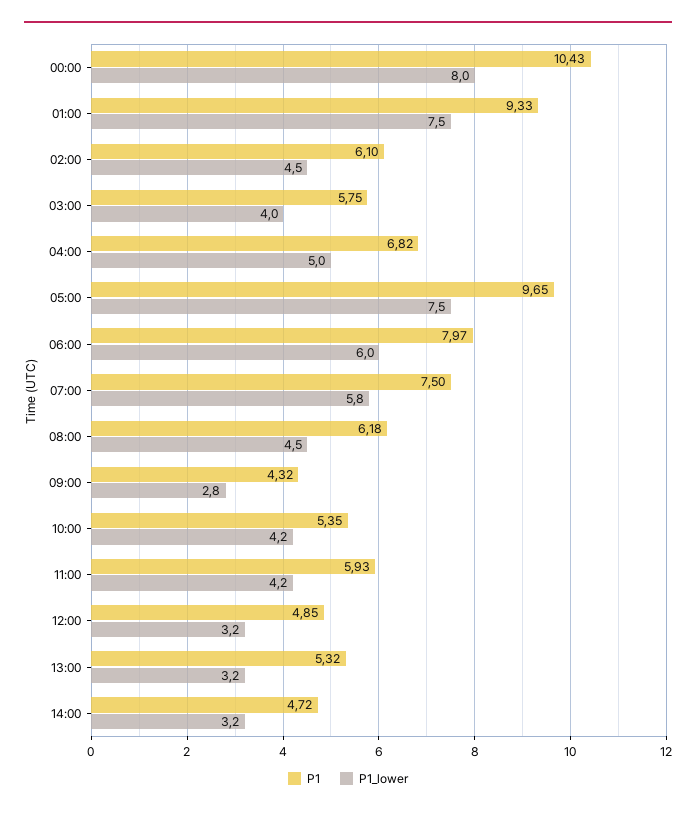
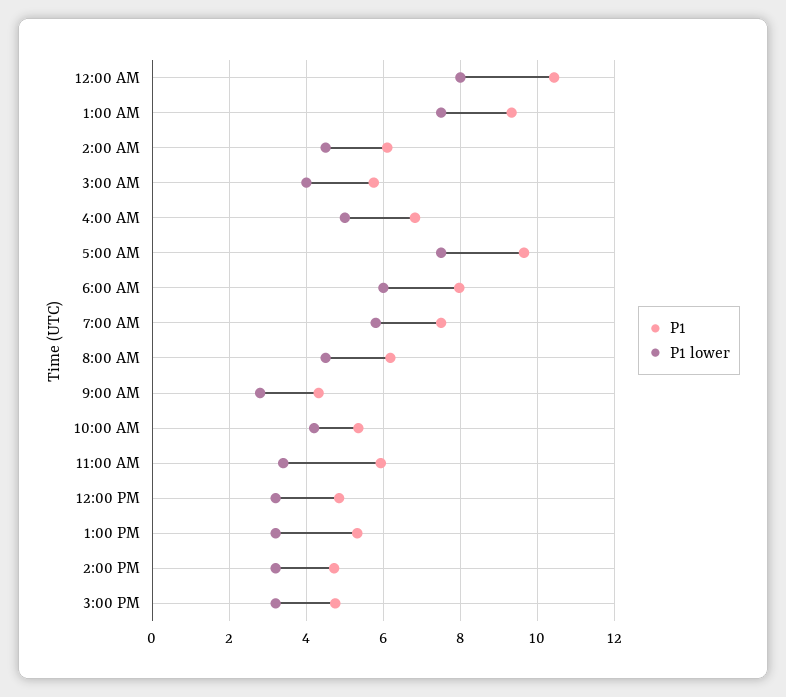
P1_lower, 11:00: 4.2 -> 3.4
P1, 3:00 PM: none -> 4.8
P1_lower, 3:00 PM: none -> 3.2

